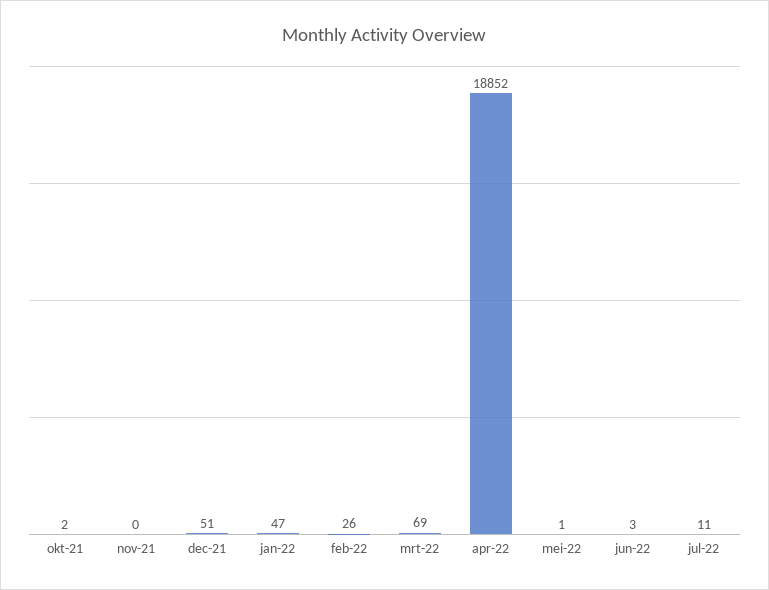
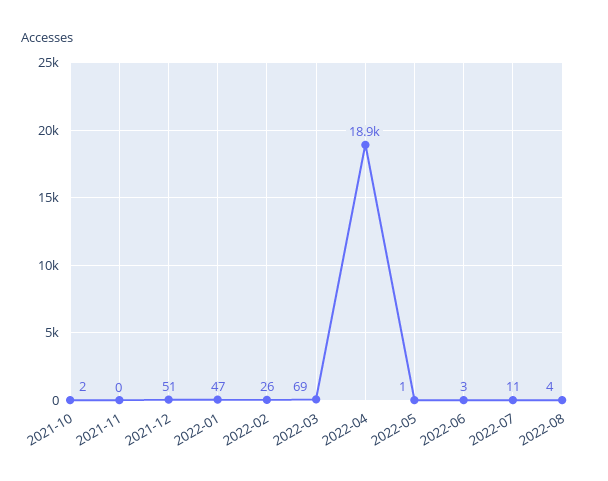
2022-08: none -> 4

